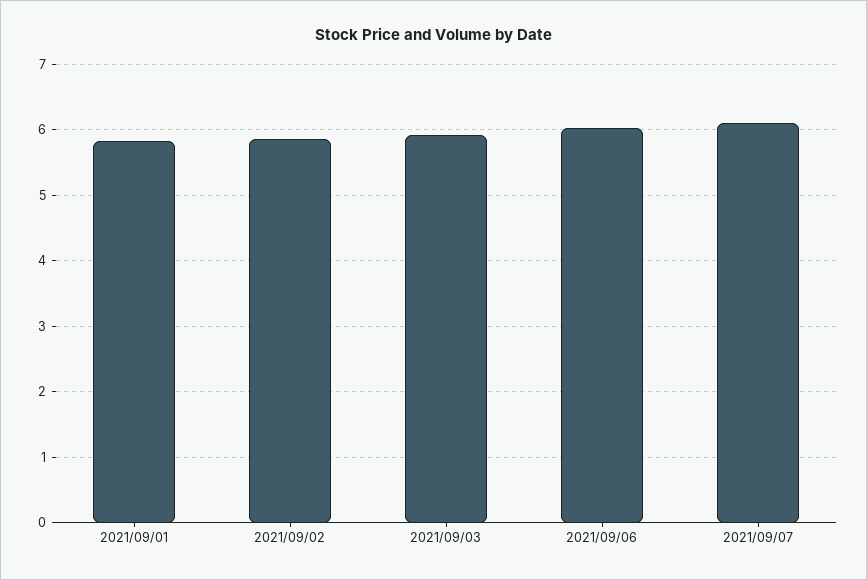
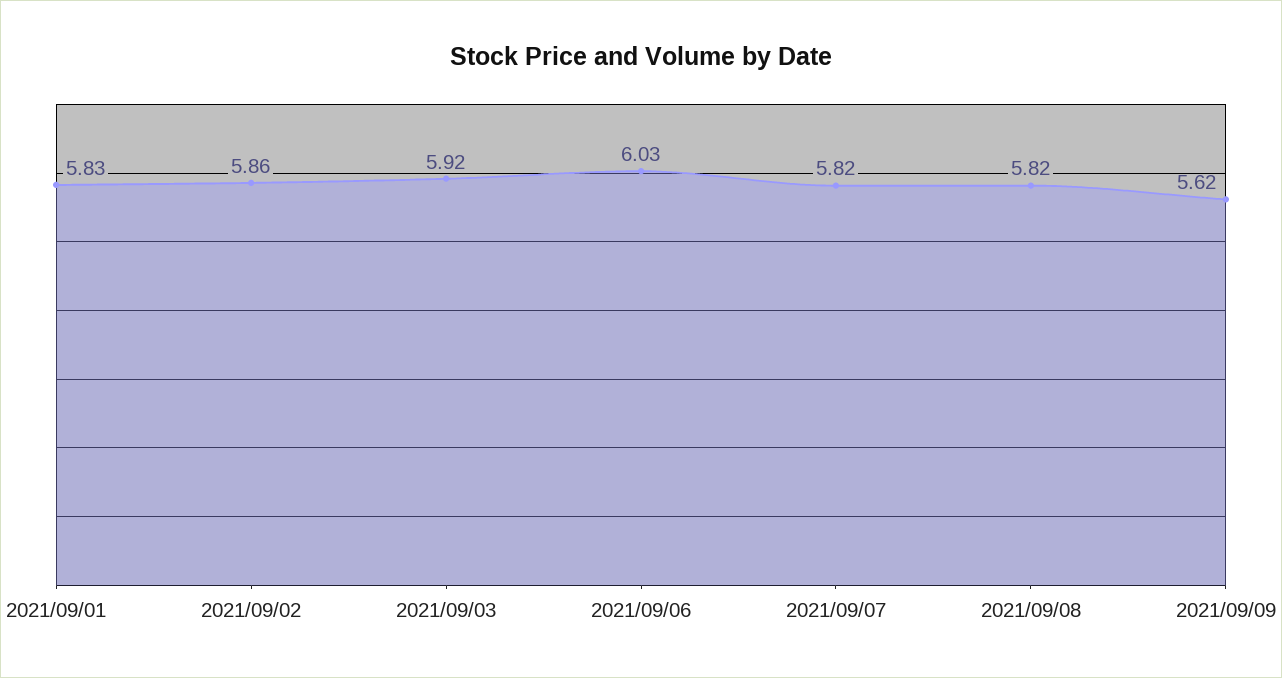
2021/09/07: 6.1 -> 5.82
2021/09/08: none -> 5.82
2021/09/09: none -> 5.62

